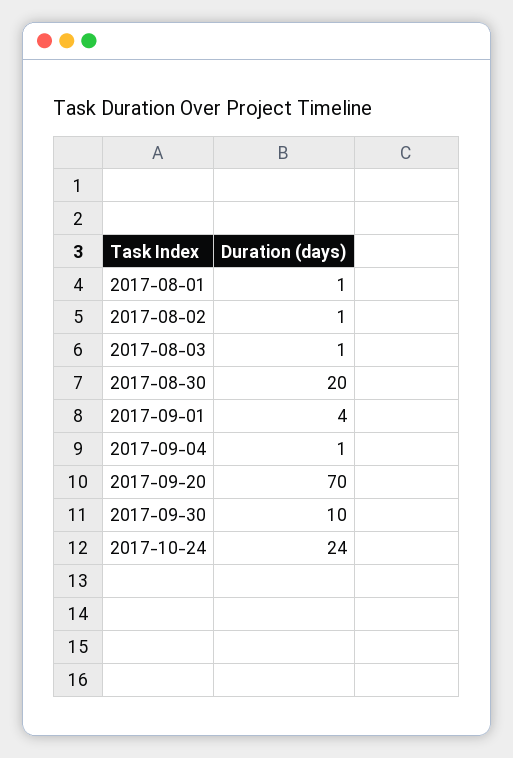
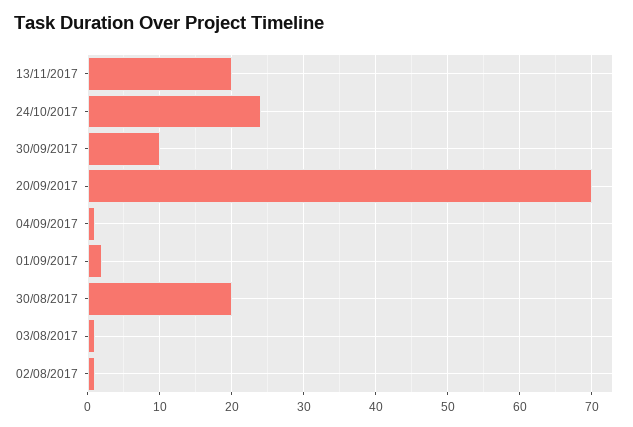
2017-08-01: 1 -> none
2017-09-01: 4 -> 2
13/11/2017: none -> 20

